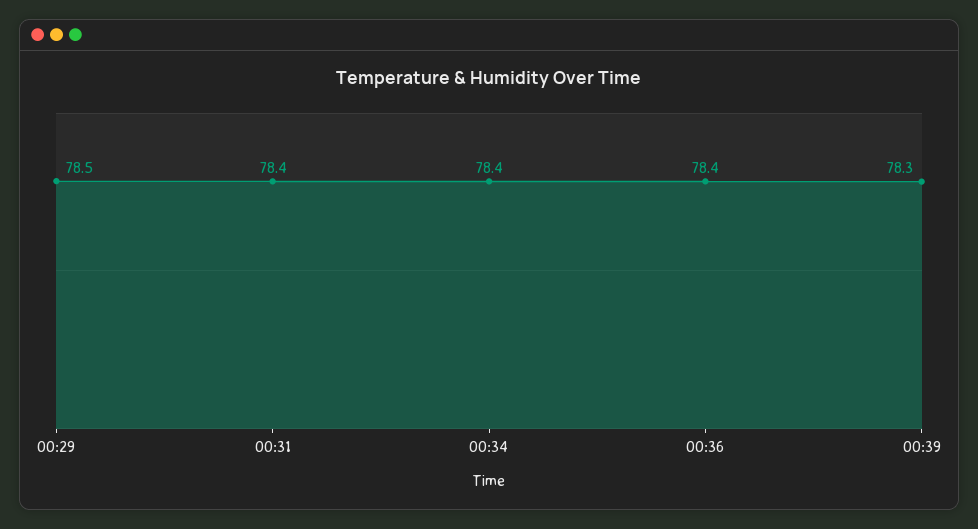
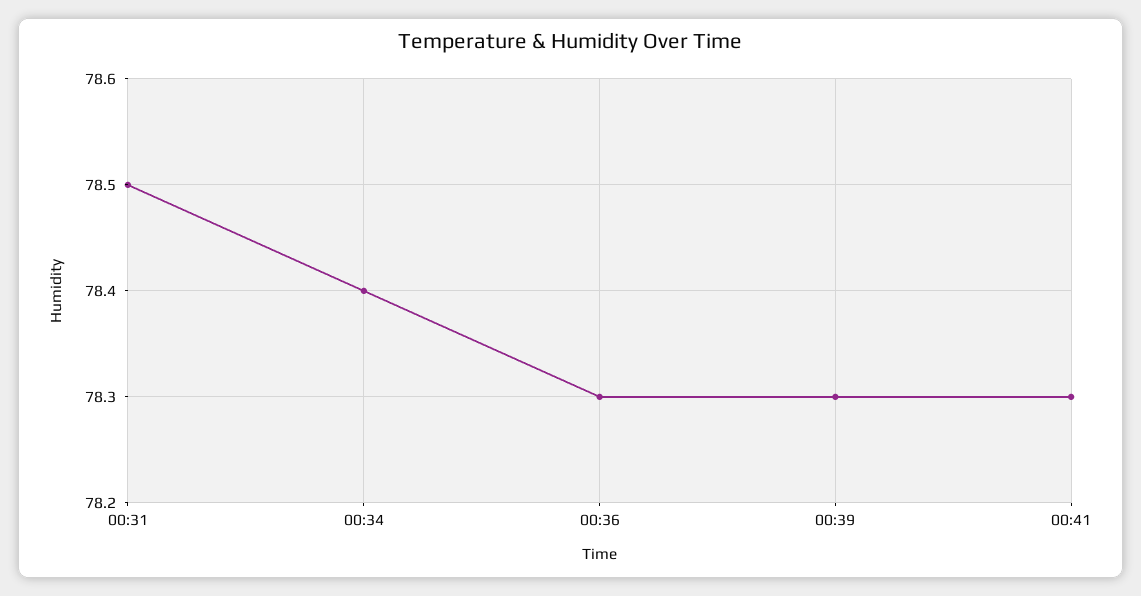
00:29: 78.5 -> none
00:31: 78.4 -> 78.5
00:36: 78.4 -> 78.3
00:41: none -> 78.3

